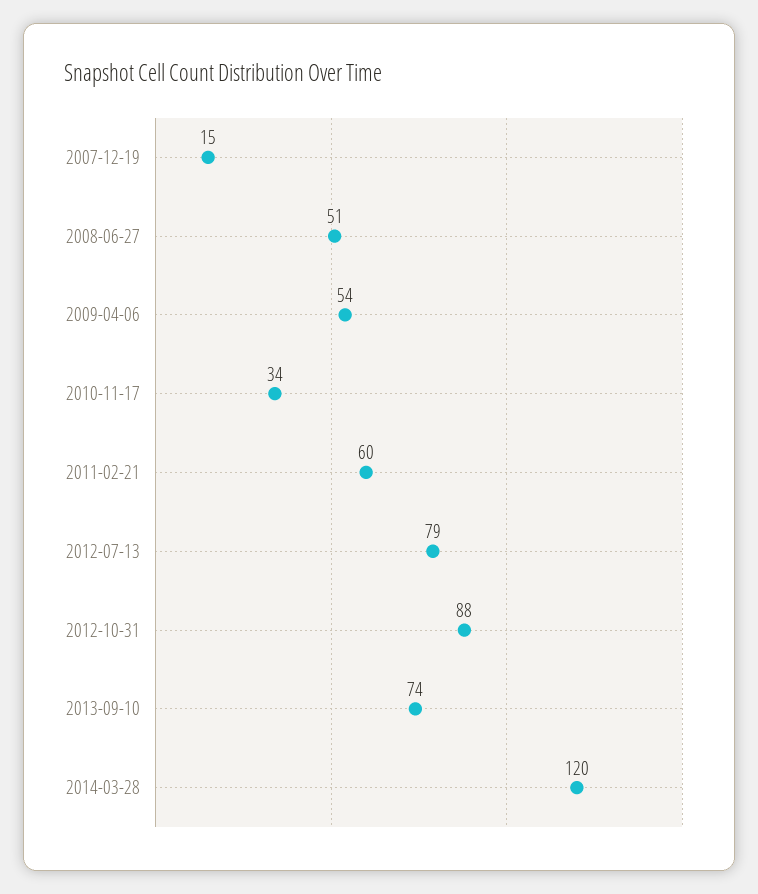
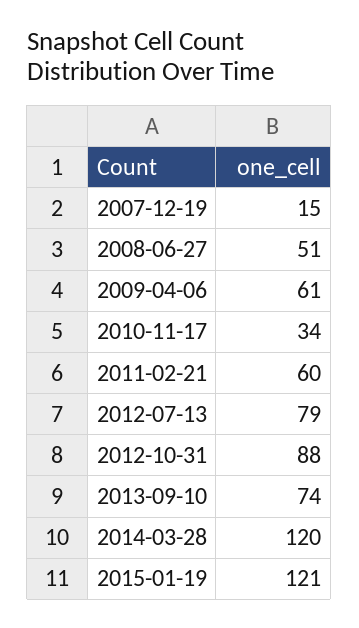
2009-04-06: 54 -> 61
2015-01-19: none -> 121

